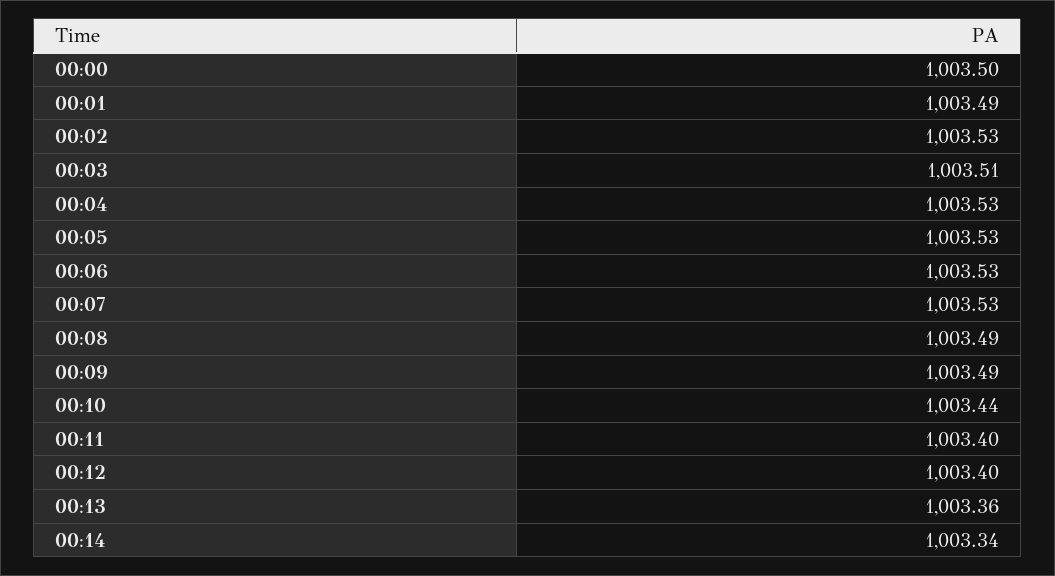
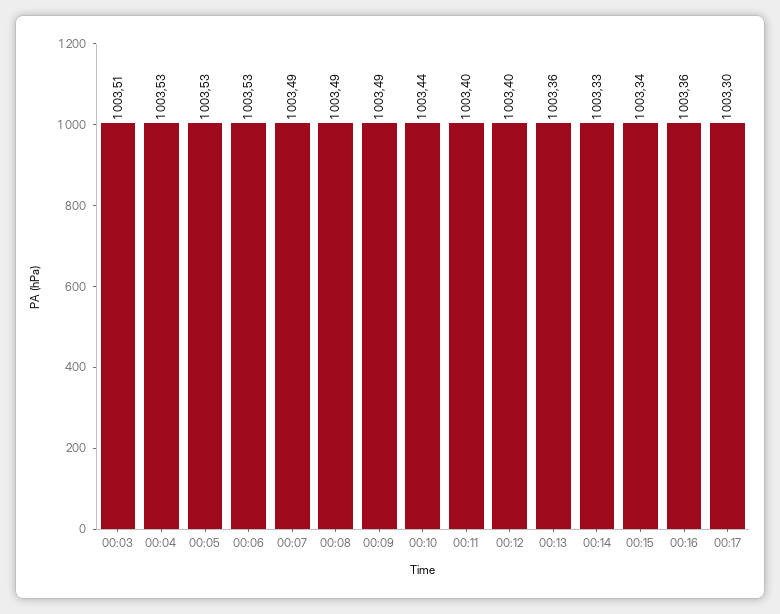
00:00: 1003.5 -> none
00:01: 1003.49 -> none
00:02: 1003.53 -> none
00:07: 1003.53 -> 1003.49
00:14: 1003.34 -> 1003.33
00:15: none -> 1003.34
00:16: none -> 1003.36
00:17: none -> 1003.3

